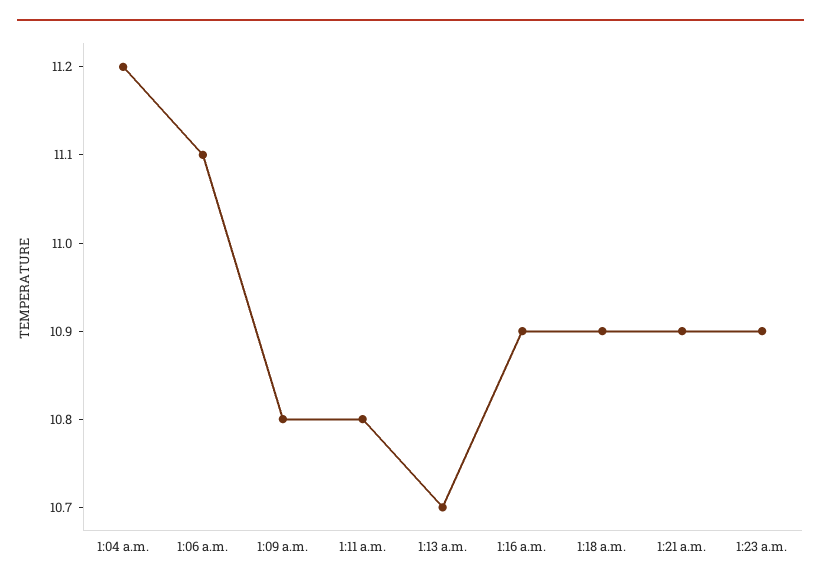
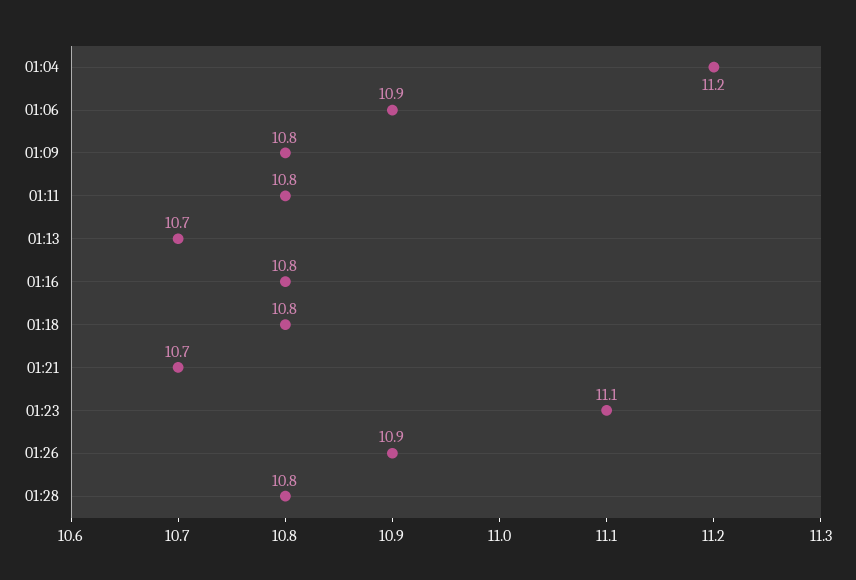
1:06 a.m.: 11.1 -> 10.9
1:16 a.m.: 10.9 -> 10.8
1:18 a.m.: 10.9 -> 10.8
1:21 a.m.: 10.9 -> 10.7
1:23 a.m.: 10.9 -> 11.1
01:26: none -> 10.9
01:28: none -> 10.8

